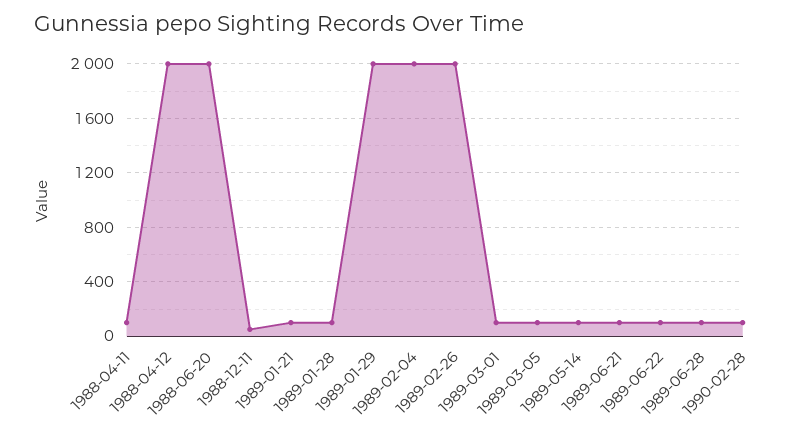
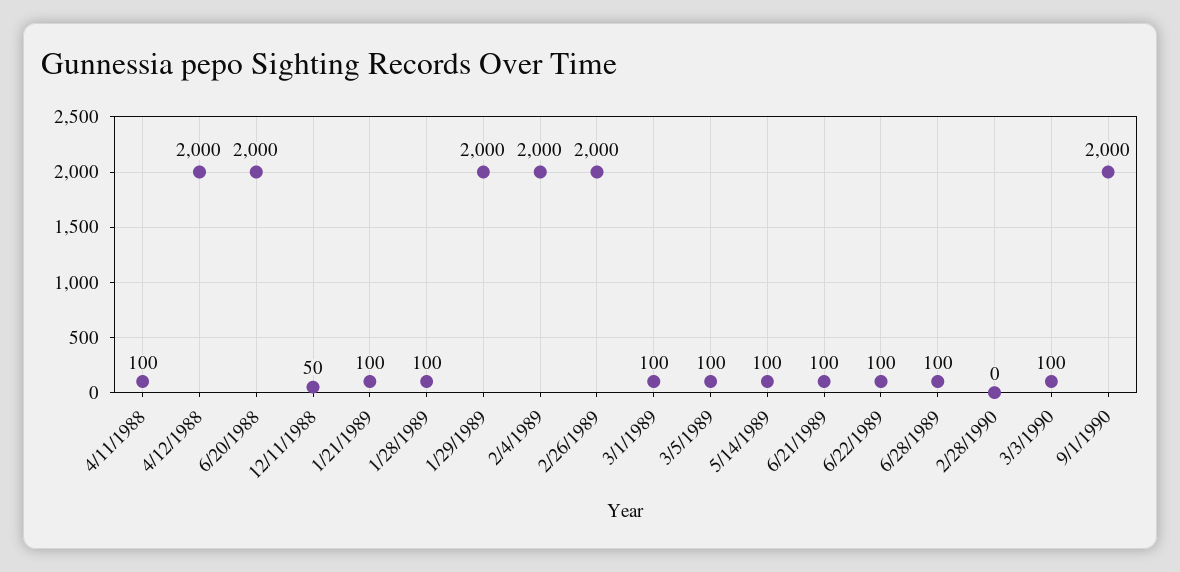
1990-02-28: 100 -> 0
3/3/1990: none -> 100
9/1/1990: none -> 2000

